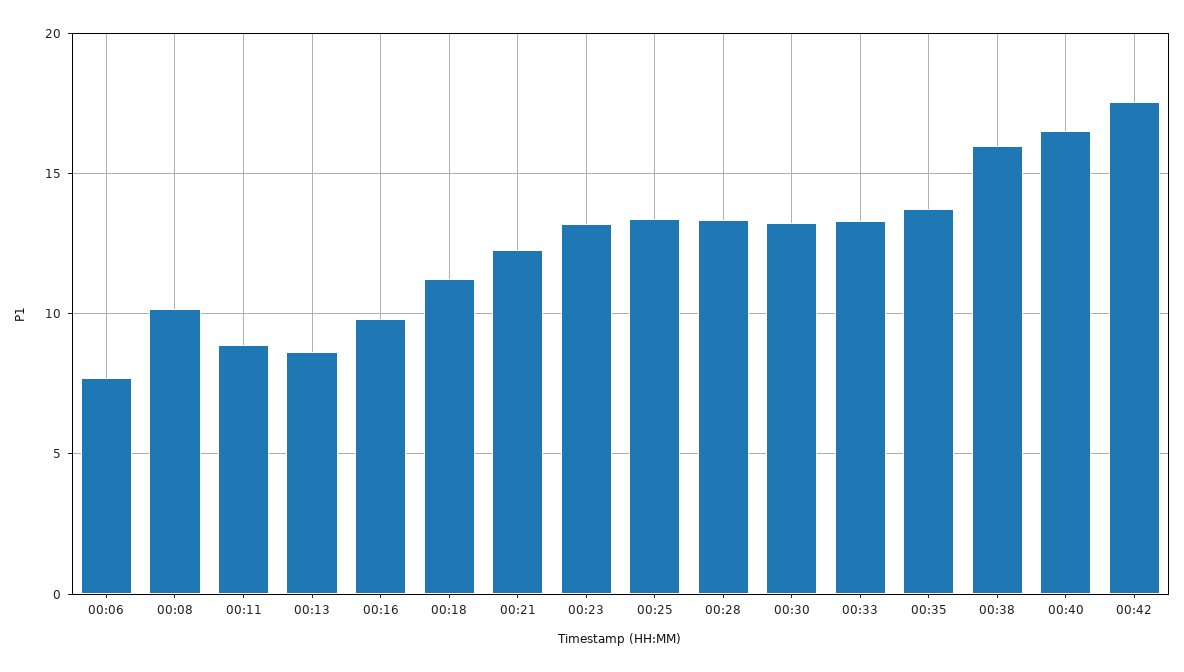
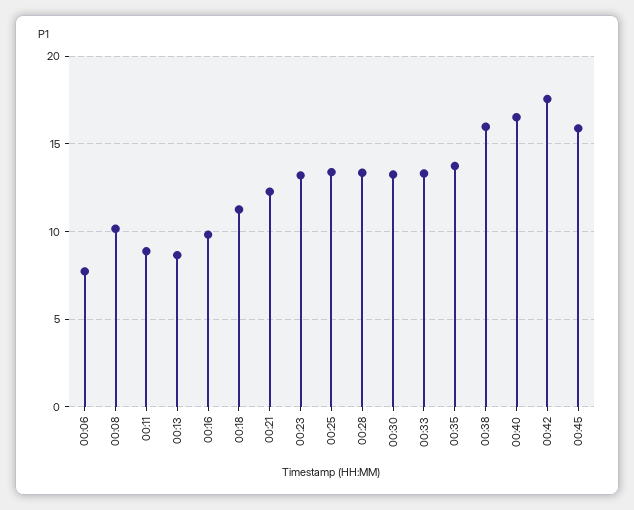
00:45: none -> 16

